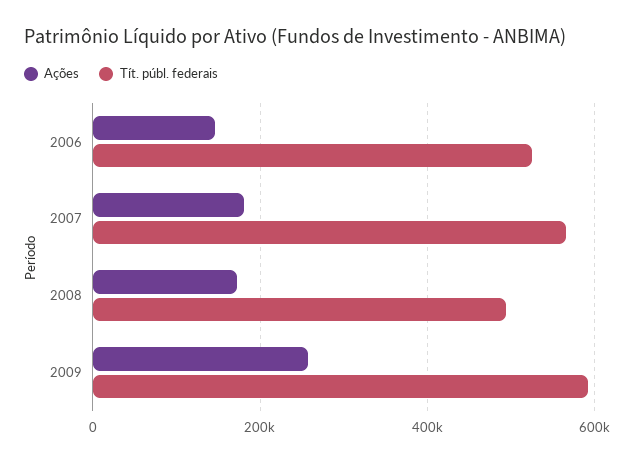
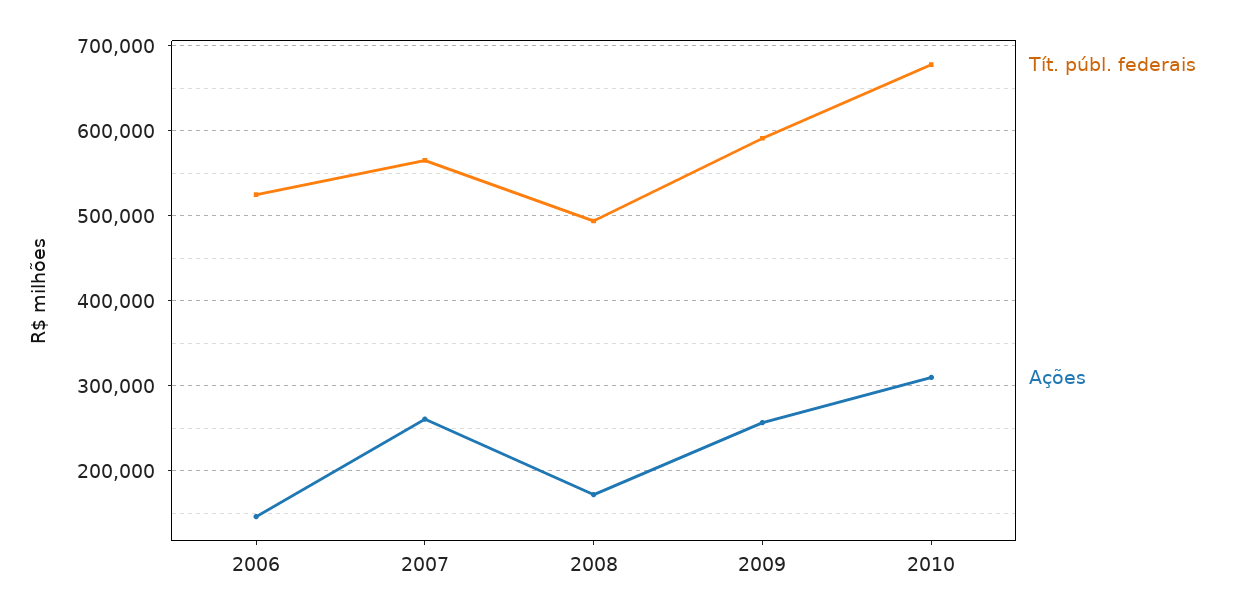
Ações, 2007: 180000 -> 260000
Tít. públ. federais, 2010: none -> 680000
Ações, 2010: none -> 310000

